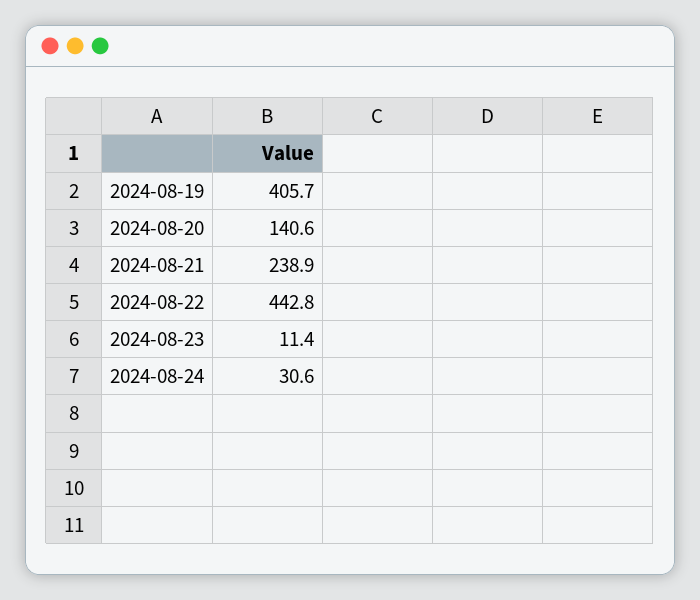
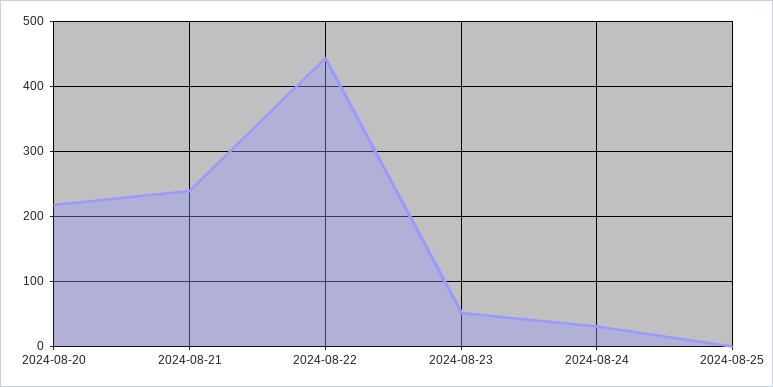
2024-08-19: 405.7 -> none
2024-08-20: 140.6 -> 220
2024-08-23: 11.4 -> 50
2024-08-25: none -> 0

